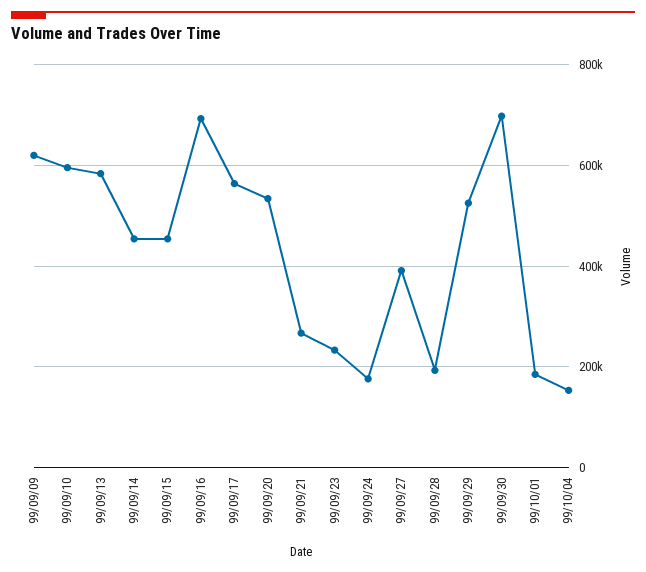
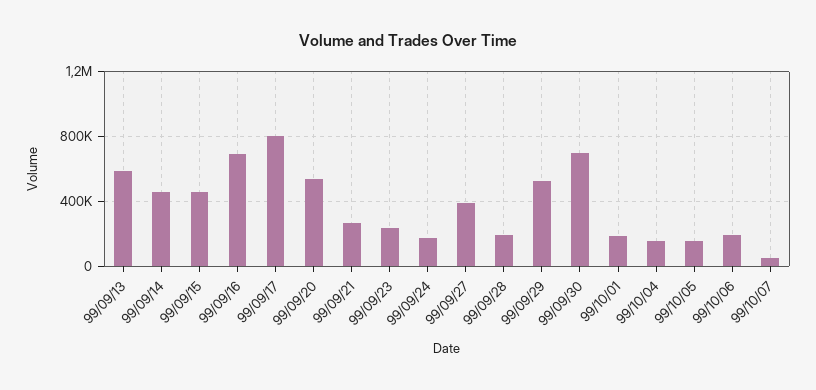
99/09/09: 620000 -> none
99/09/10: 600000 -> none
99/09/17: 560000 -> 800000
99/10/05: none -> 150000
99/10/06: none -> 200000
99/10/07: none -> 50000

